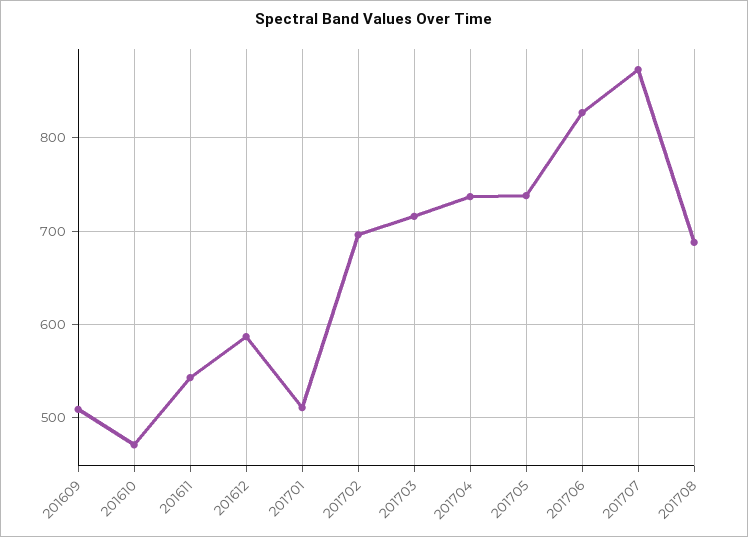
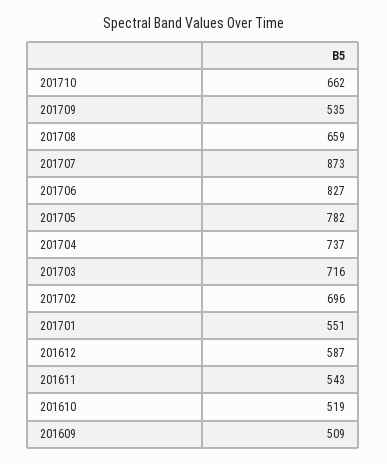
201610: 470 -> 519
201701: 510 -> 551
201705: 740 -> 782
201708: 690 -> 659
201710: none -> 662
201709: none -> 535

